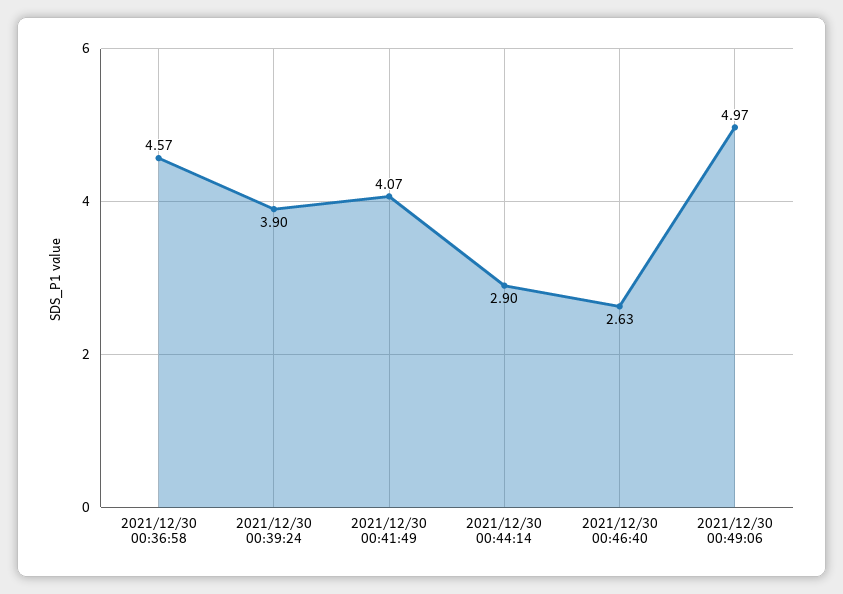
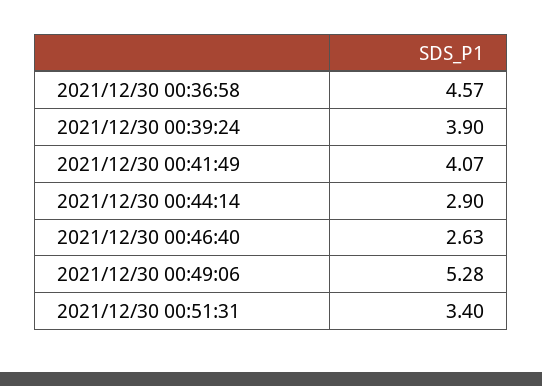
2021/12/30 00:49:06: 4.97 -> 5.28
2021/12/30 00:51:31: none -> 3.4

